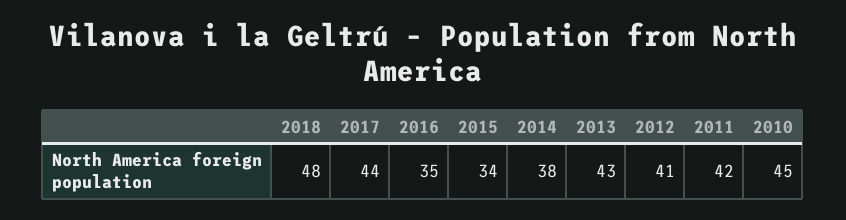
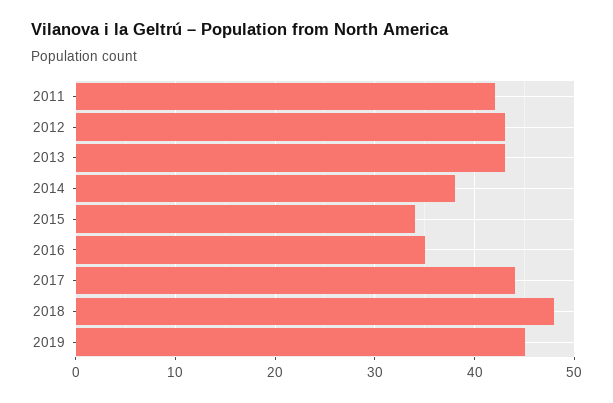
2012: 41 -> 43
2010: 45 -> none
2019: none -> 45

